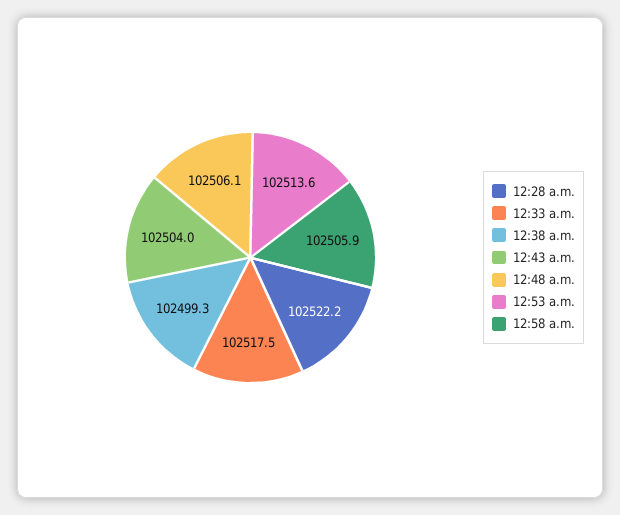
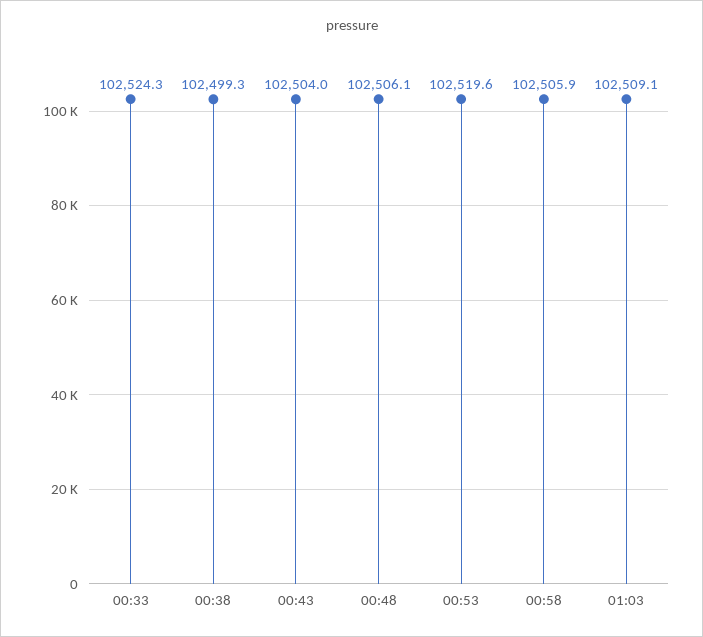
12:28 a.m.: 102522.2 -> none
12:33 a.m.: 102517.5 -> 102524.3
12:53 a.m.: 102513.6 -> 102519.6
01:03: none -> 102509.1

